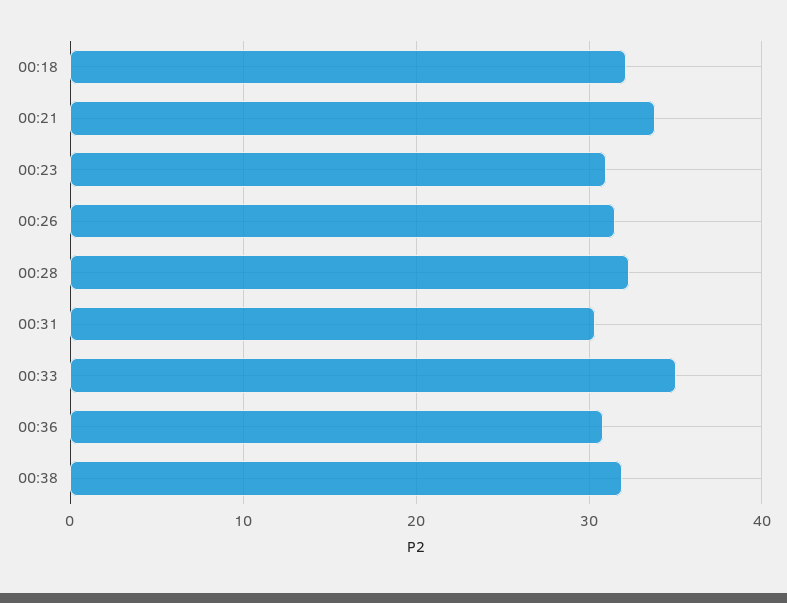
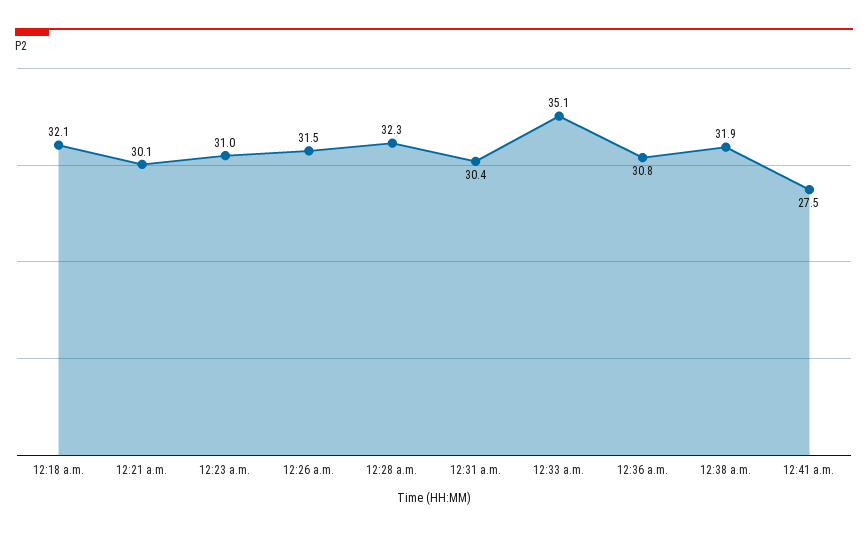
00:21: 34 -> 30.1
12:41 a.m.: none -> 27.5

